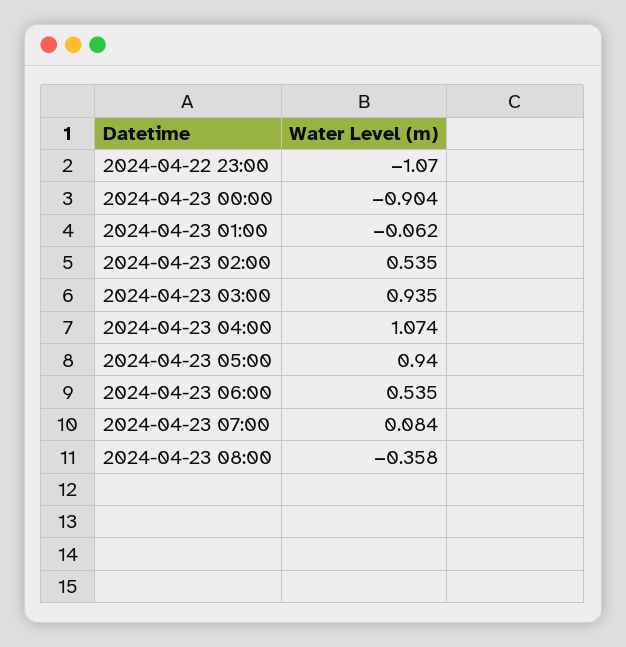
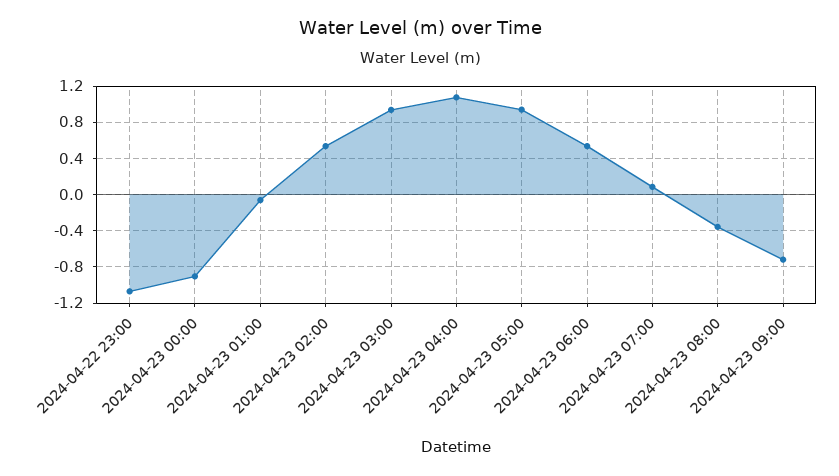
2024-04-23 09:00: none -> -0.7

